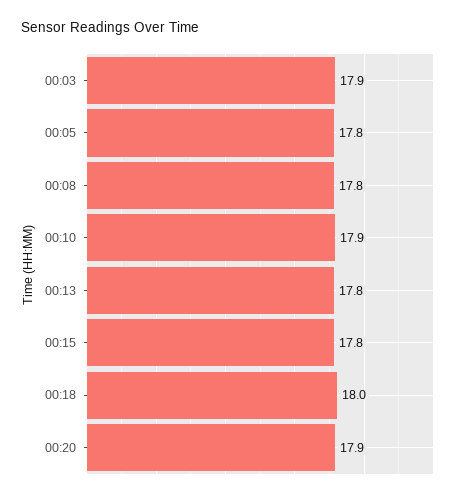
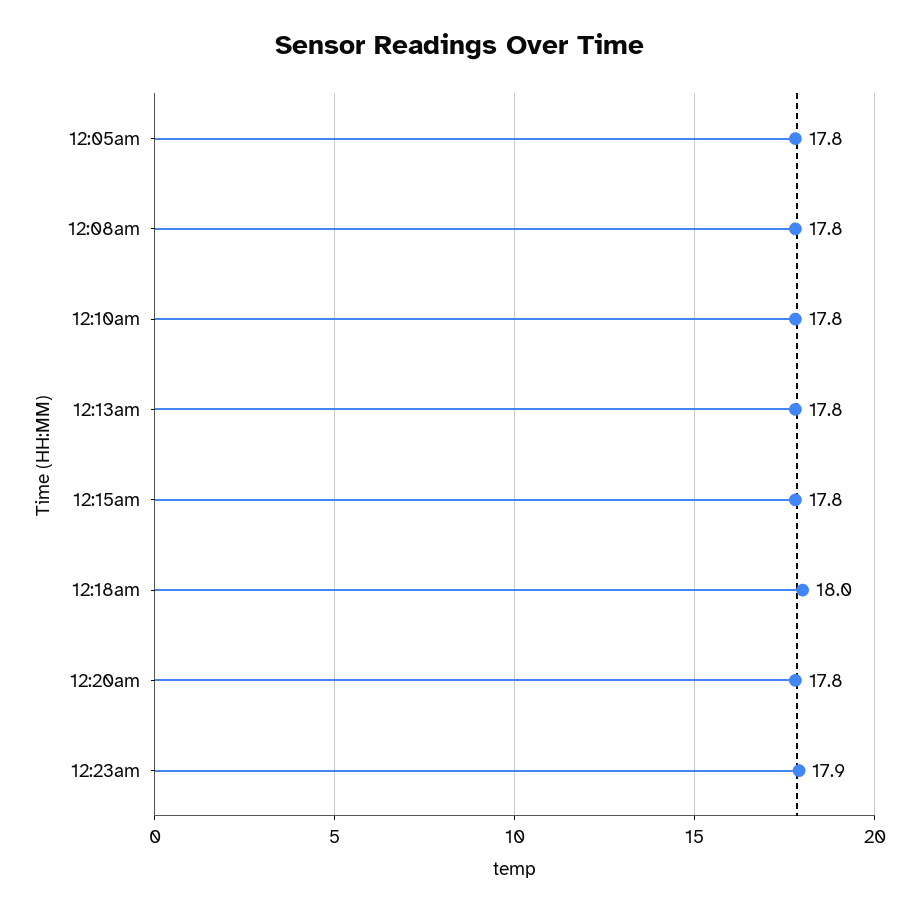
00:03: 17.9 -> none
00:10: 17.9 -> 17.8
00:20: 17.9 -> 17.8
12:23am: none -> 17.9

